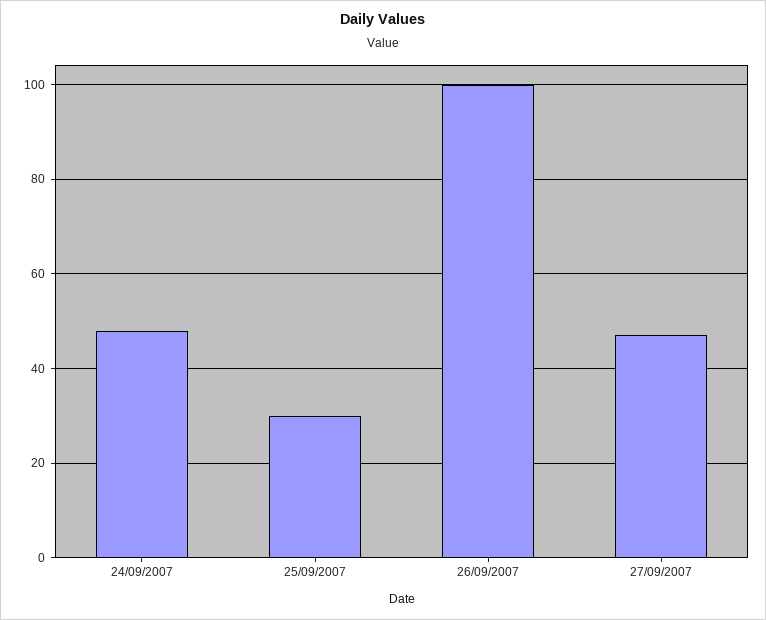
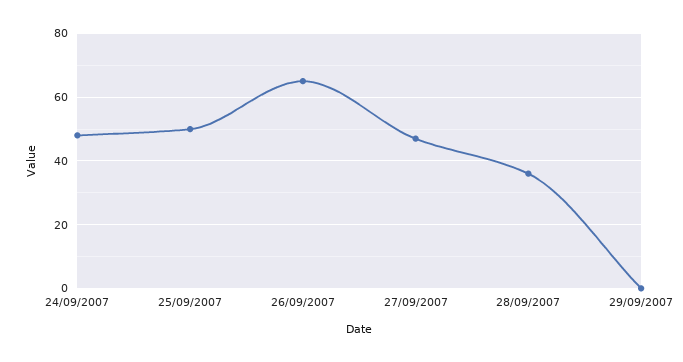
25/09/2007: 30 -> 50
26/09/2007: 100 -> 65
28/09/2007: none -> 35
29/09/2007: none -> 0

